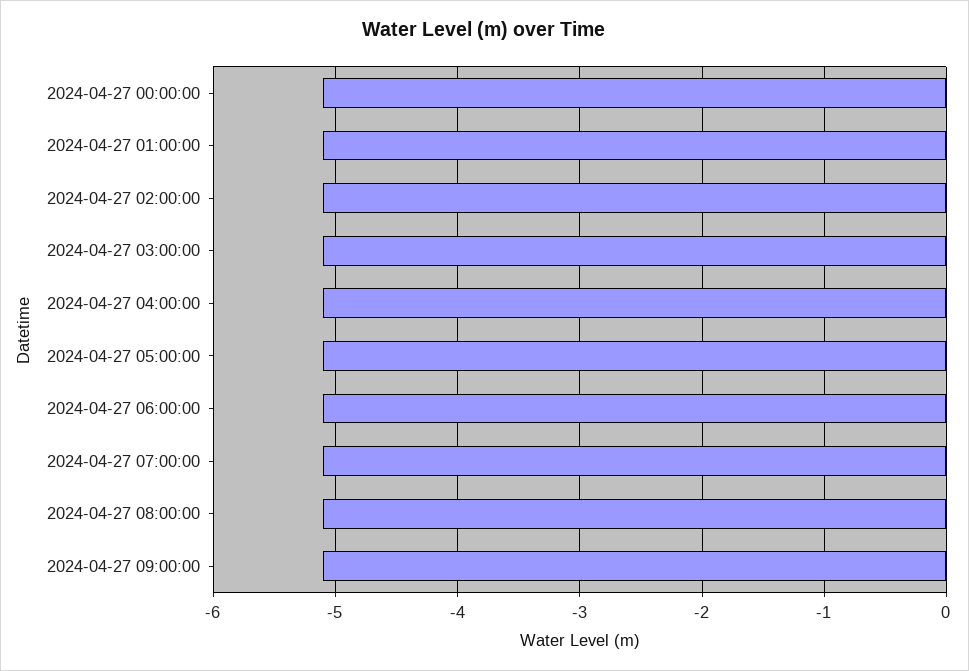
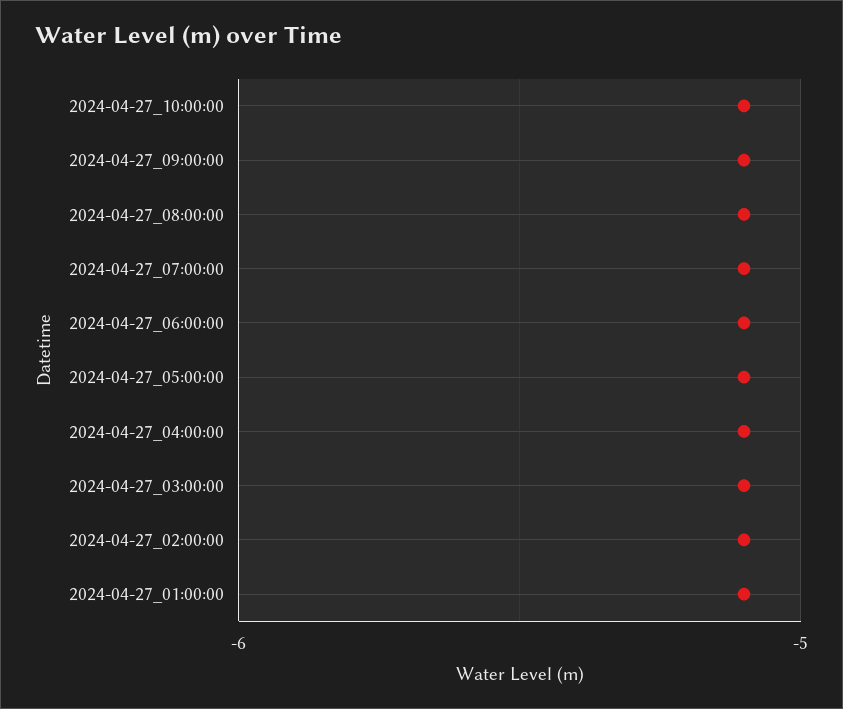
2024-04-27 00:00:00: -5.1 -> none
2024-04-27_10:00:00: none -> -5.1

